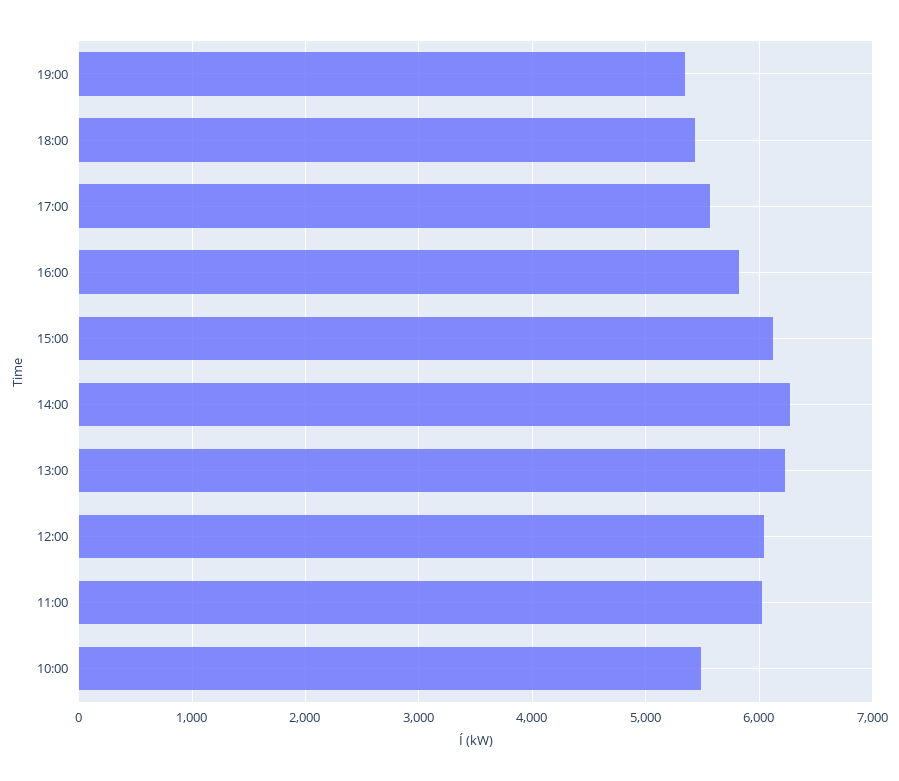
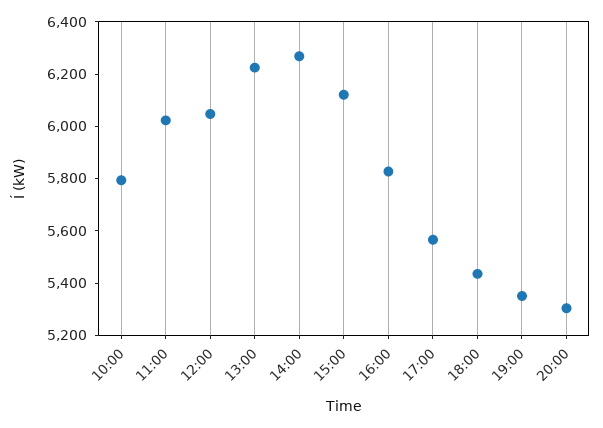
10:00: 5500 -> 5800
20:00: none -> 5300

